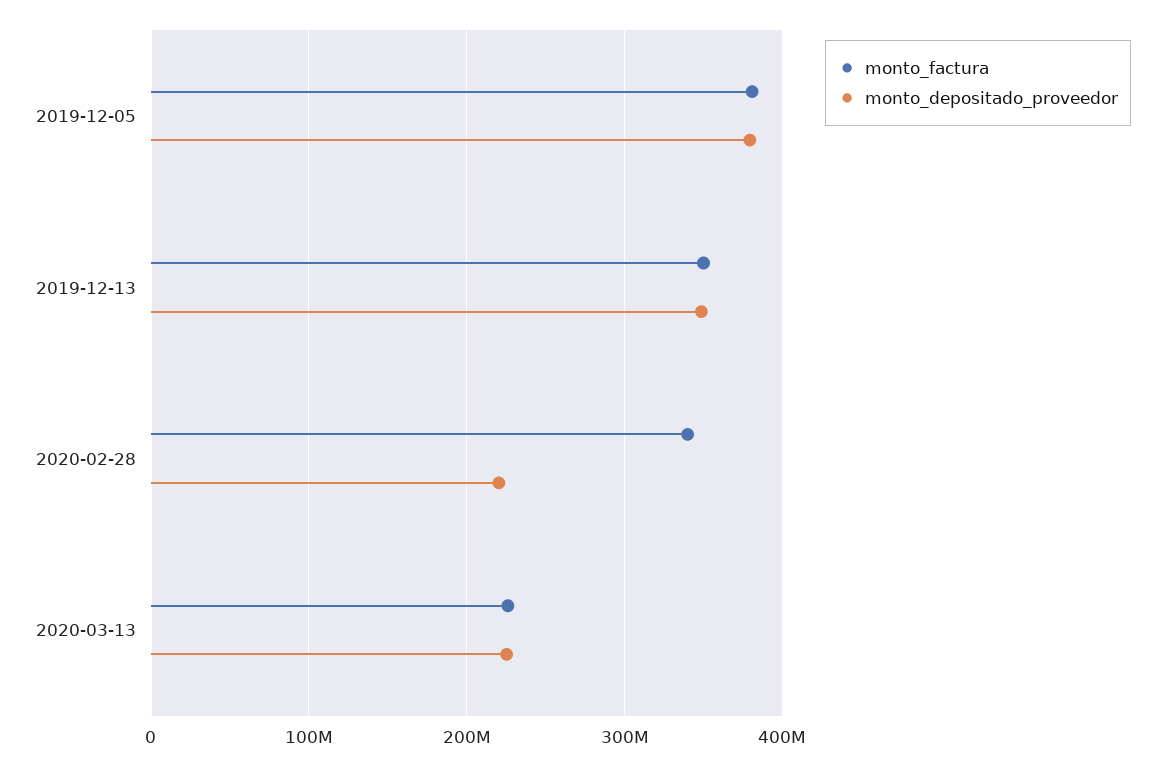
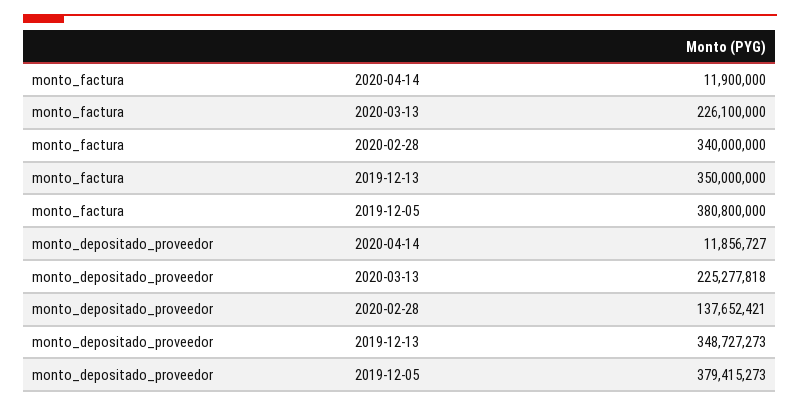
monto_depositado_proveedor, 2020-02-28: 220000000 -> 137652421
monto_factura, 2020-04-14: none -> 11900000
monto_depositado_proveedor, 2020-04-14: none -> 11856727

